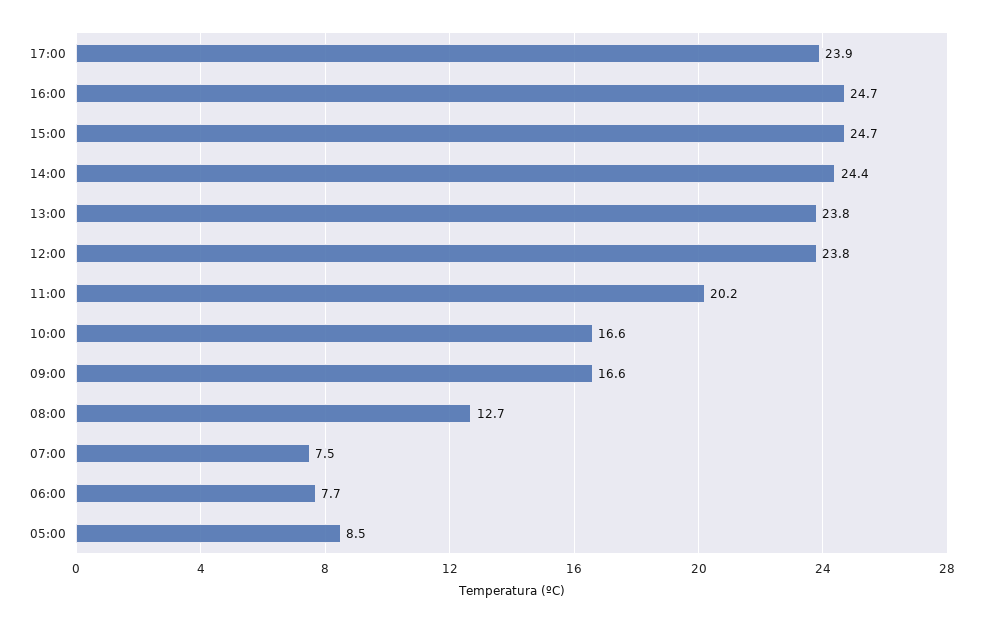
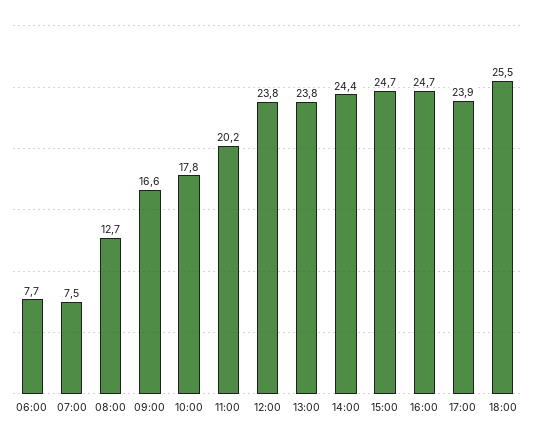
10:00: 16.6 -> 17.8
05:00: 8.5 -> none
18:00: none -> 25.5

